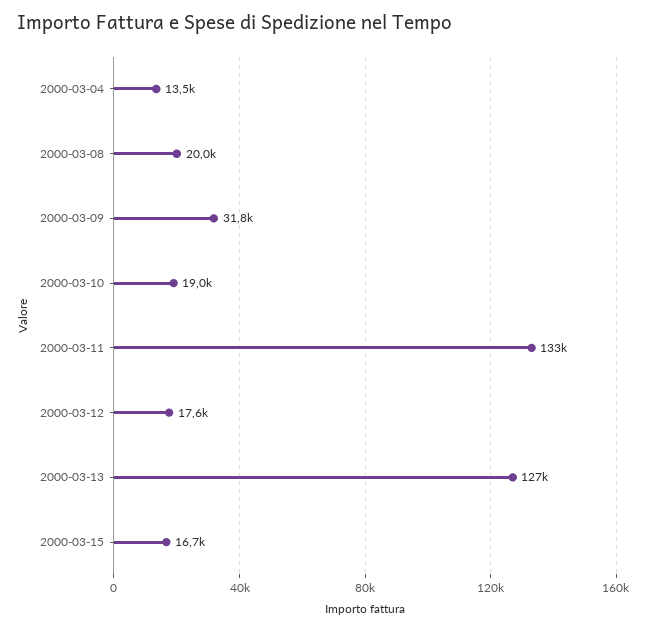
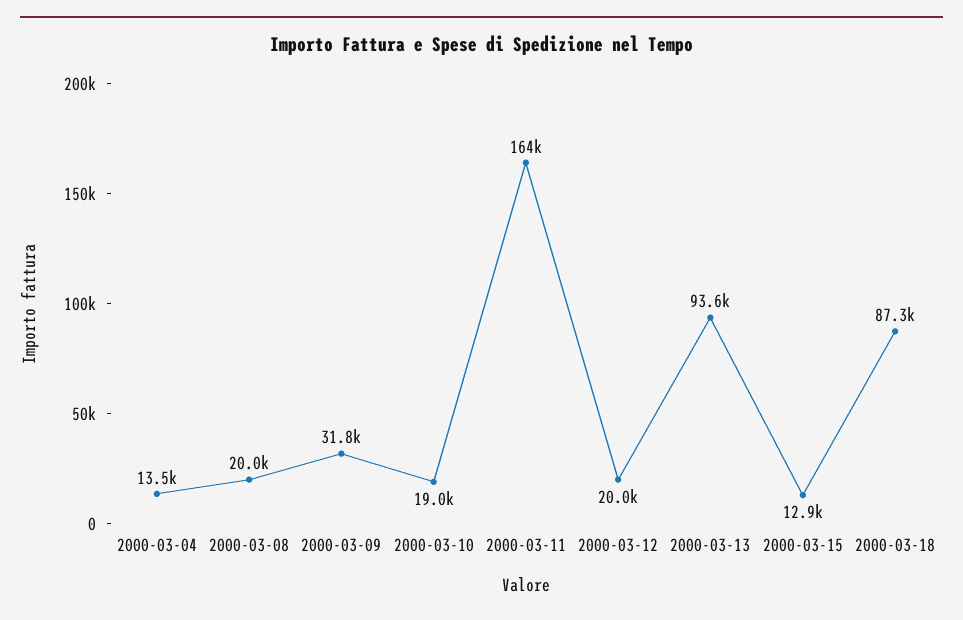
2000-03-11: 133000 -> 164000
2000-03-12: 17600 -> 20000
2000-03-13: 127000 -> 93600
2000-03-15: 16700 -> 12900
2000-03-18: none -> 87300

